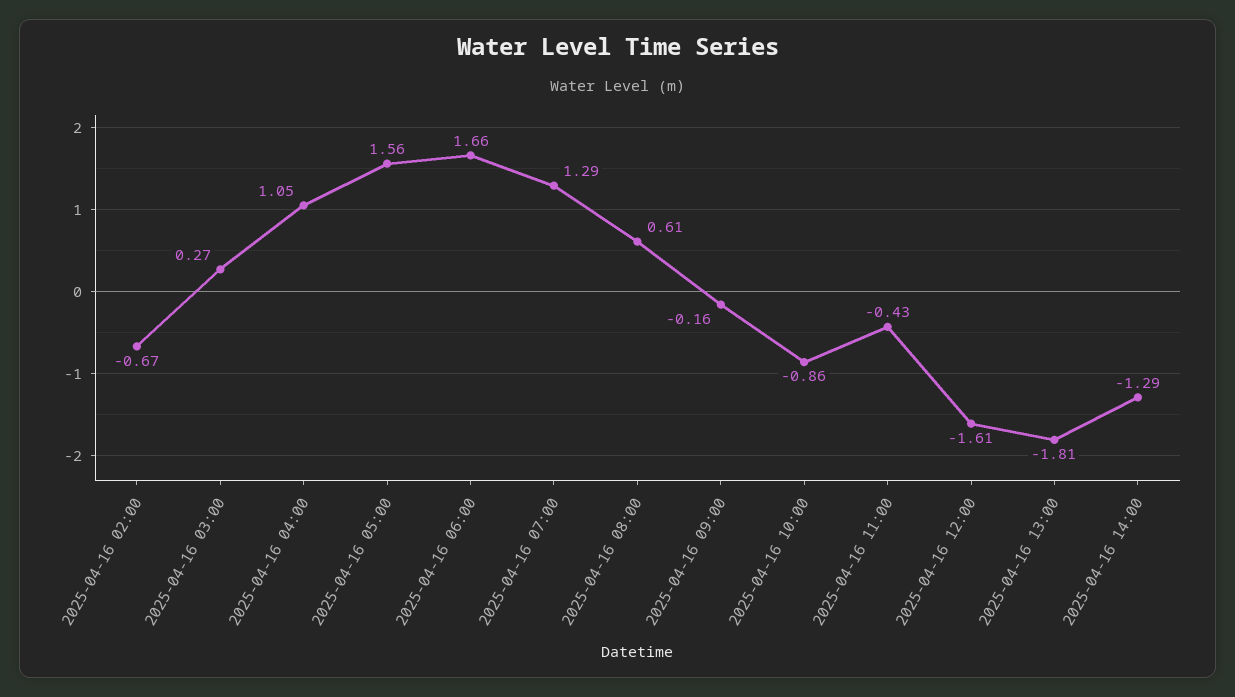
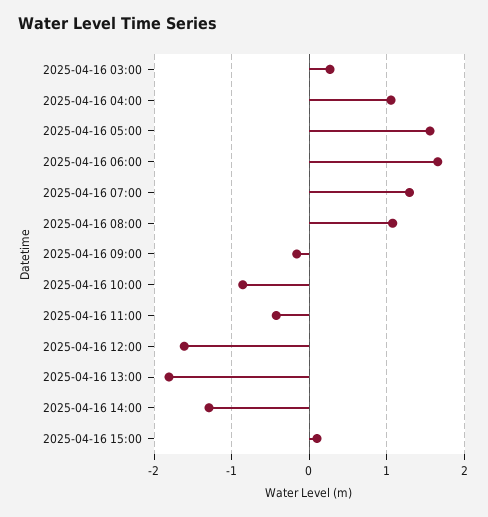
2025-04-16 02:00: -0.67 -> none
2025-04-16 08:00: 0.61 -> 1.1
2025-04-16 15:00: none -> 0.1

